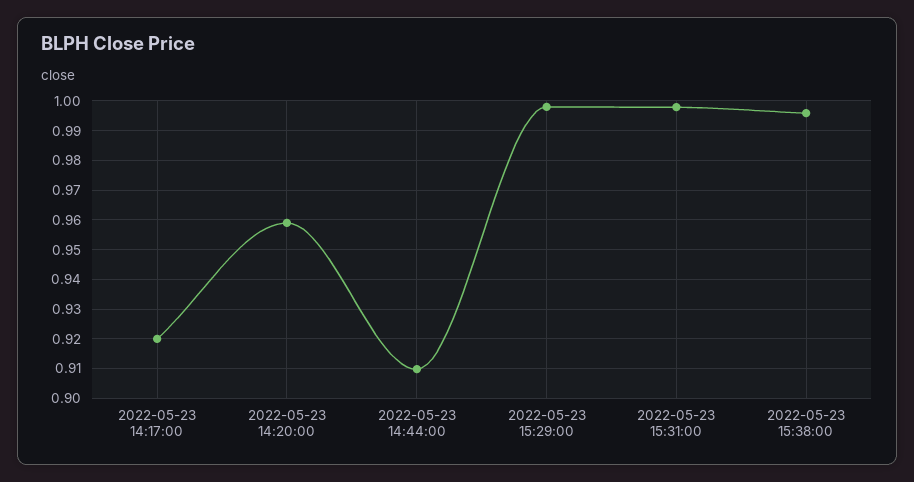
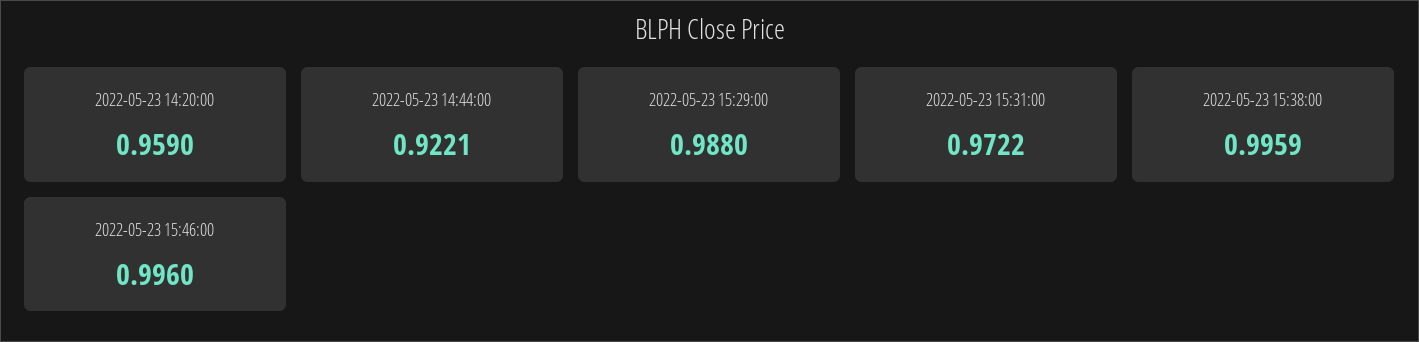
2022-05-23 14:17:00: 0.92 -> none
2022-05-23 14:44:00: 0.91 -> 0.9221
2022-05-23 15:29:00: 0.9975 -> 0.988
2022-05-23 15:31:00: 0.9975 -> 0.9722
2022-05-23 15:46:00: none -> 0.996

